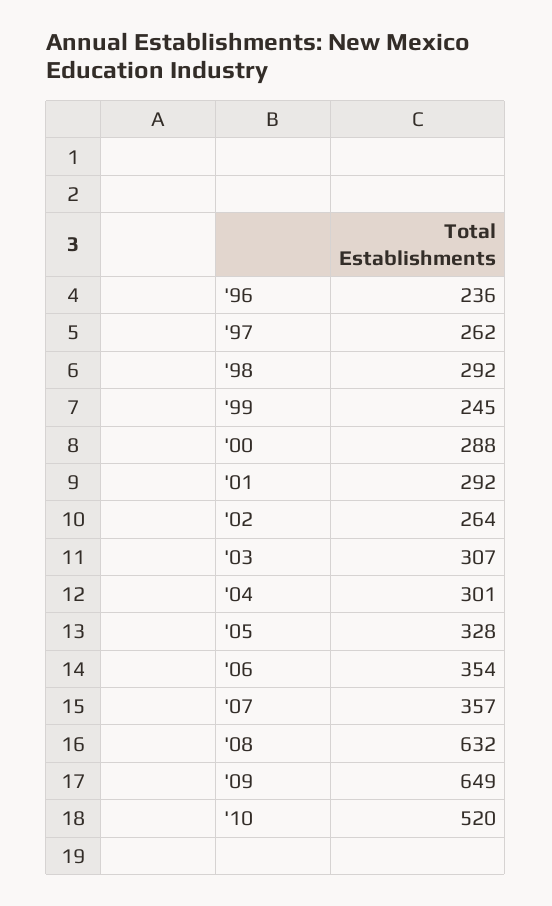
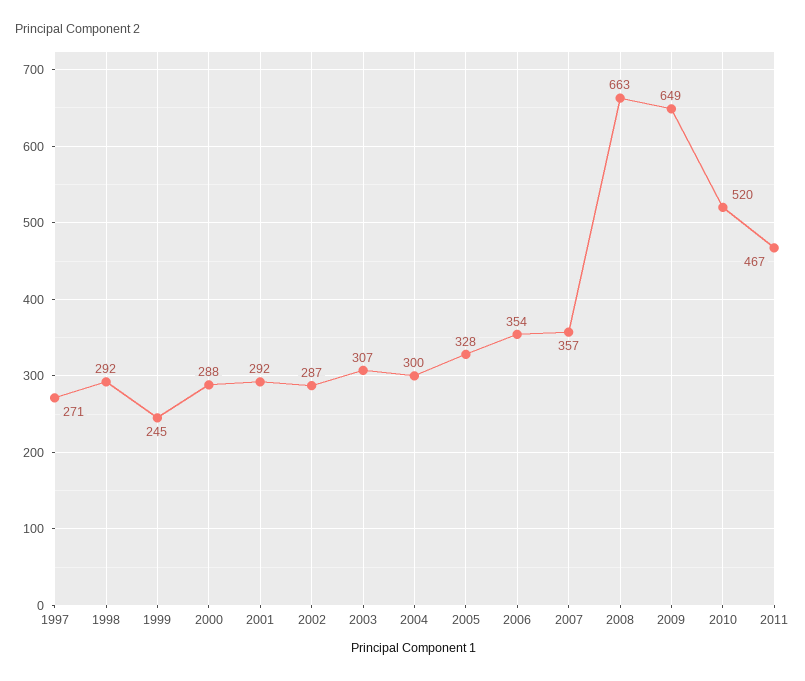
'96: 236 -> none
'97: 262 -> 271
'02: 264 -> 287
'04: 301 -> 300
'08: 632 -> 663
2011: none -> 467

